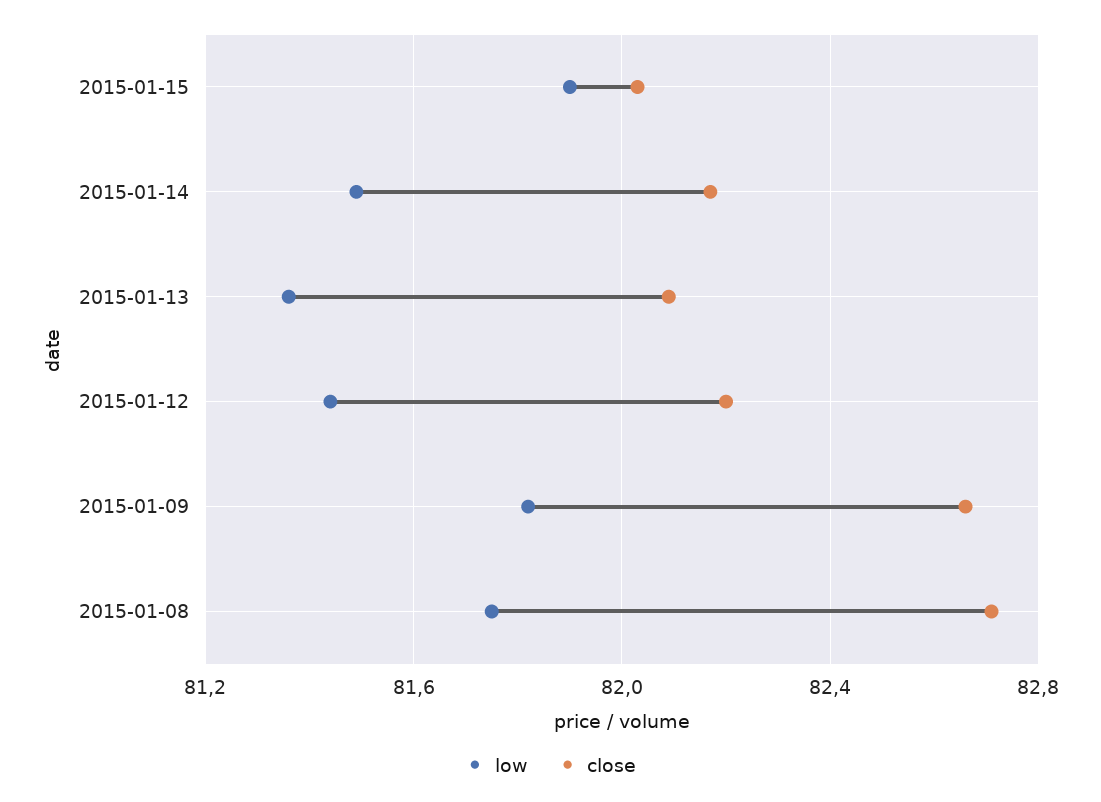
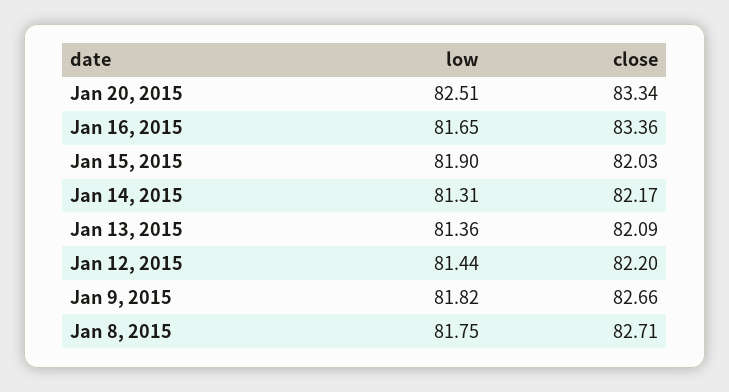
low, 2015-01-14: 81.5 -> 81.31
low, Jan 20, 2015: none -> 82.51
close, Jan 20, 2015: none -> 83.34
low, Jan 16, 2015: none -> 81.65
close, Jan 16, 2015: none -> 83.36

